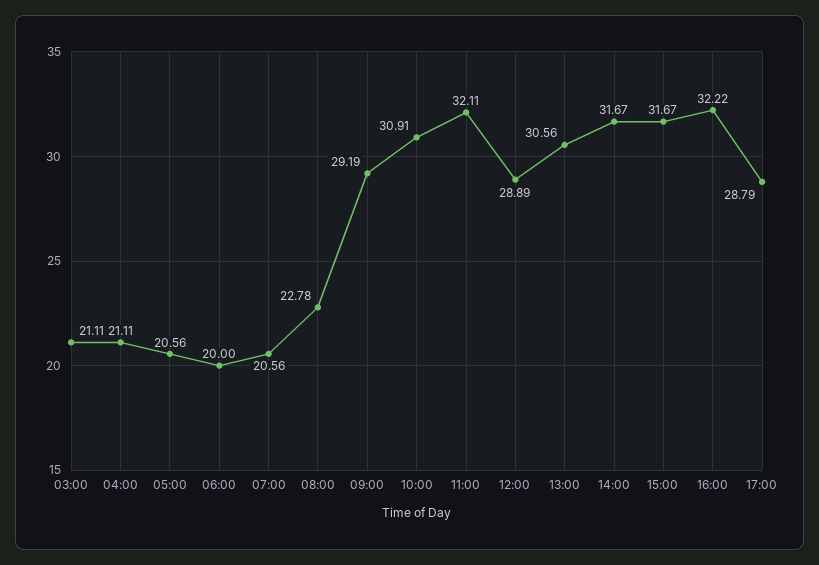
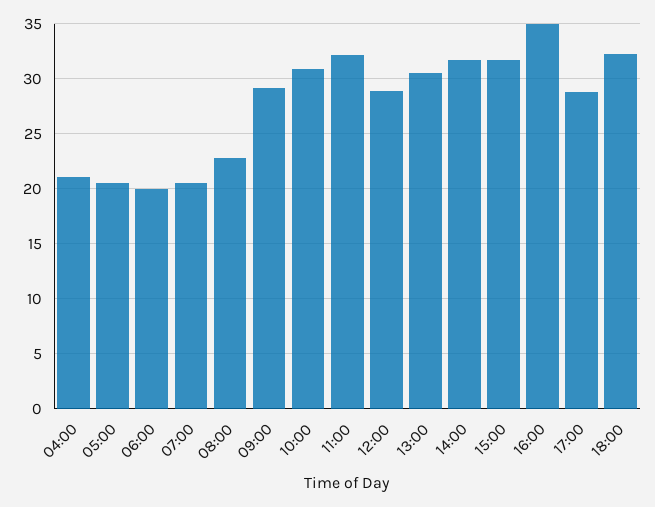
03:00: 21.11 -> none
16:00: 32.22 -> 35
18:00: none -> 32

